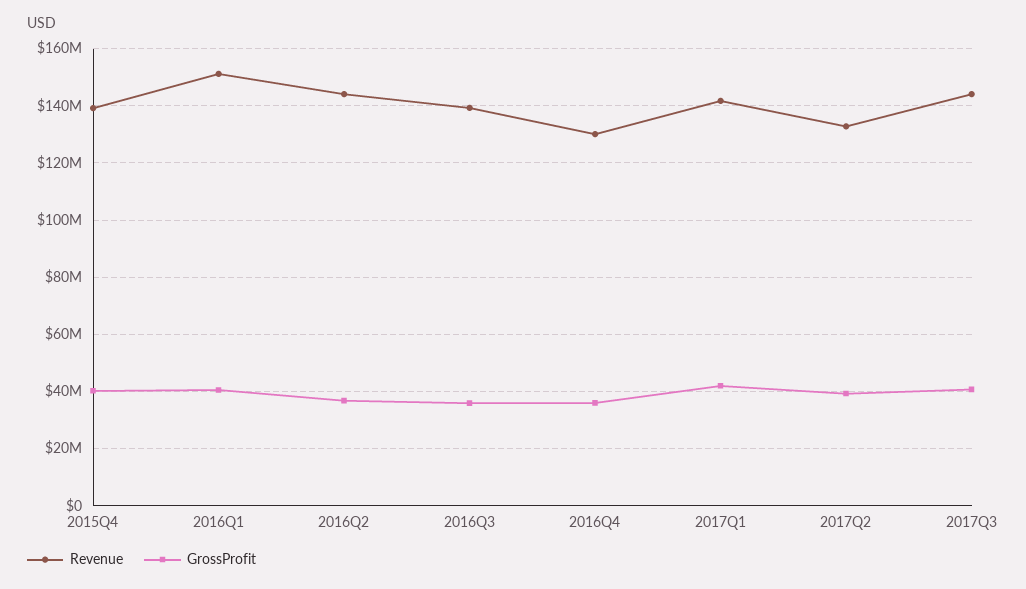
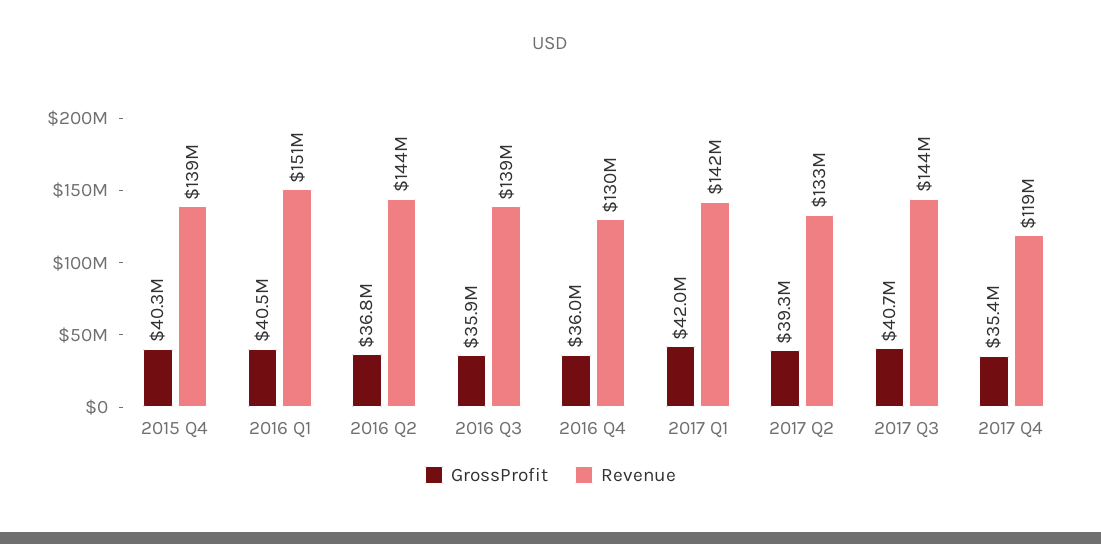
GrossProfit, 2017 Q4: none -> 35400000
Revenue, 2017 Q4: none -> 119000000

